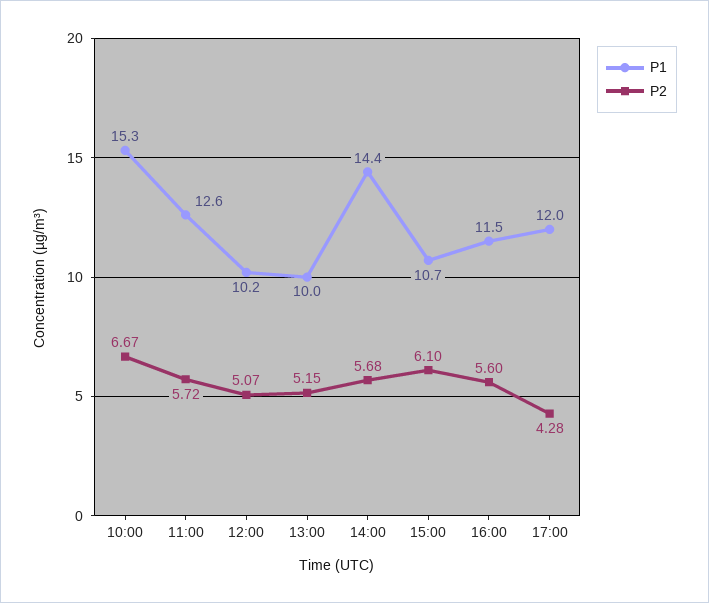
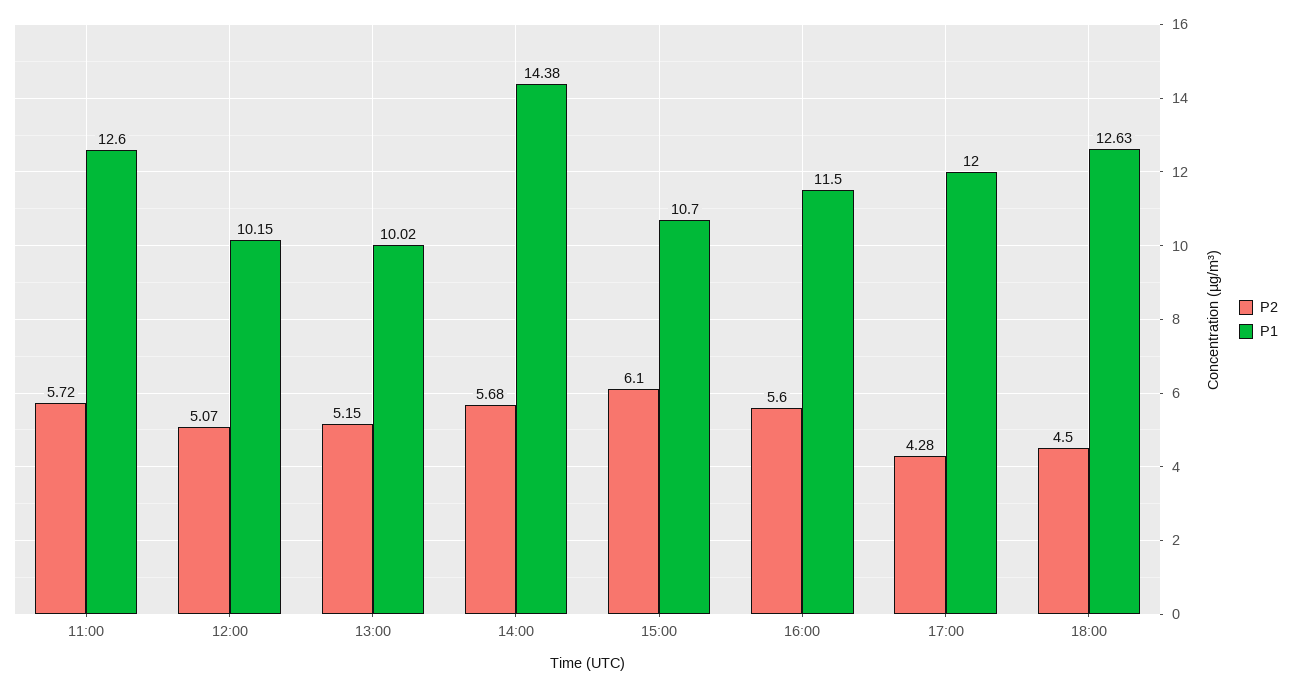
P1, 10:00: 15.3 -> none
P2, 10:00: 6.67 -> none
P2, 18:00: none -> 4.5
P1, 18:00: none -> 12.63

